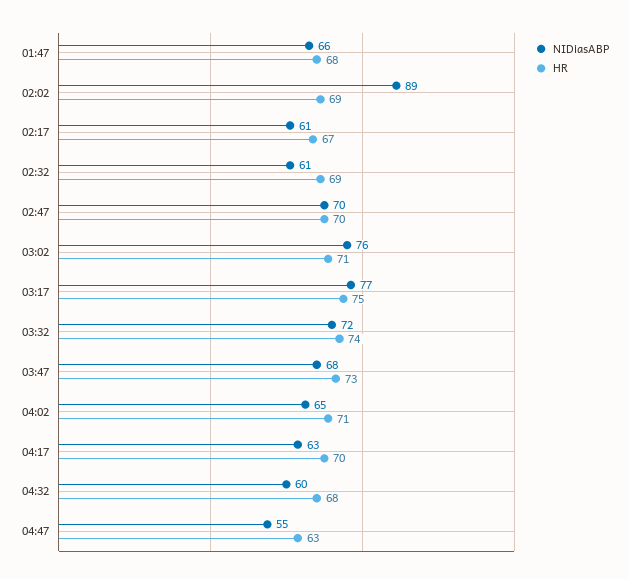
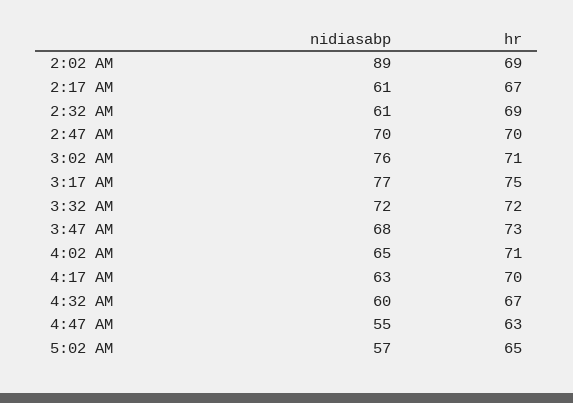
NIDiasABP, 01:47: 66 -> none
HR, 01:47: 68 -> none
HR, 03:32: 74 -> 72
HR, 04:32: 68 -> 67
NIDiasABP, 5:02 AM: none -> 57
HR, 5:02 AM: none -> 65

